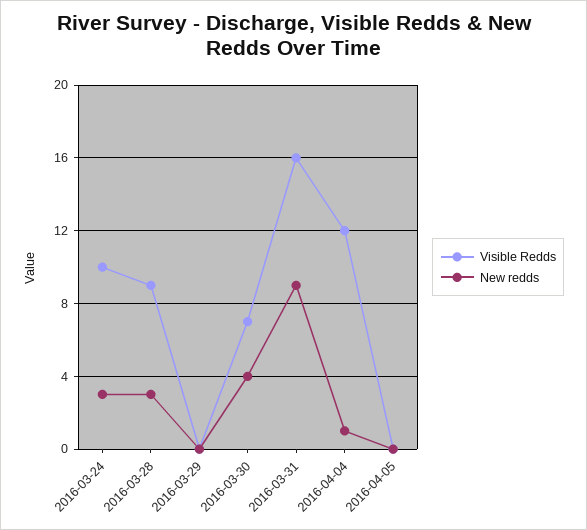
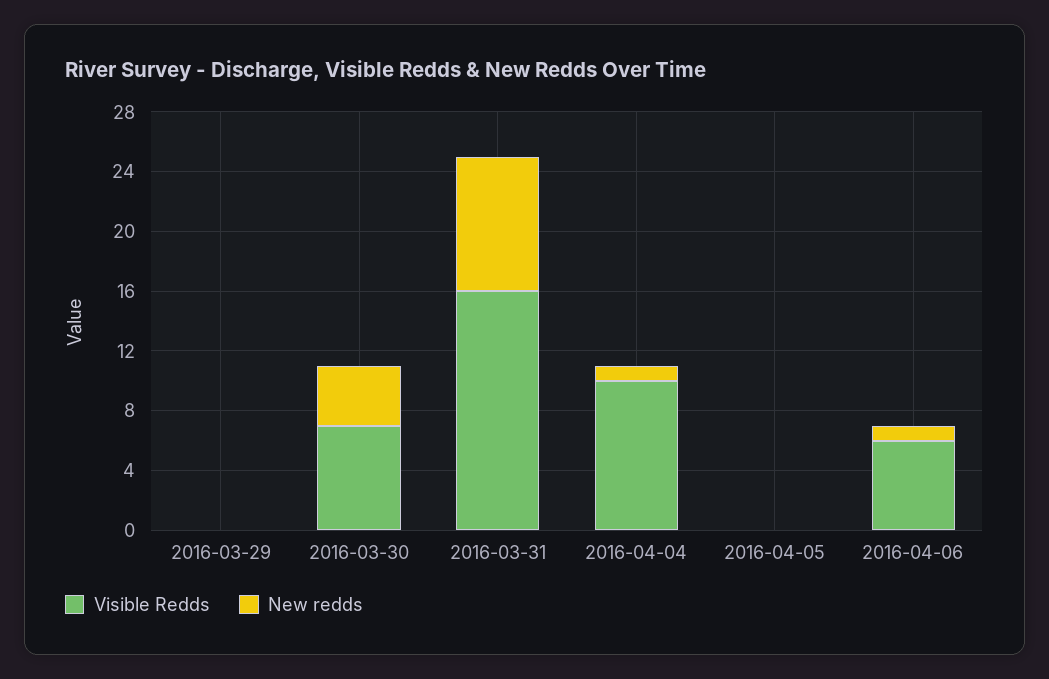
Visible Redds, 2016-03-24: 10 -> none
New redds, 2016-03-24: 3 -> none
Visible Redds, 2016-03-28: 9 -> none
New redds, 2016-03-28: 3 -> none
Visible Redds, 2016-04-04: 12 -> 10
Visible Redds, 2016-04-06: none -> 6
New redds, 2016-04-06: none -> 1

